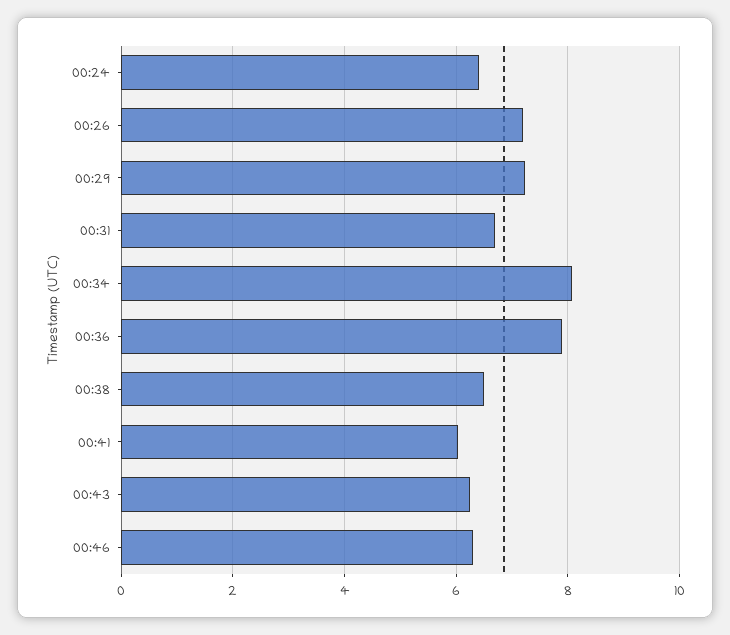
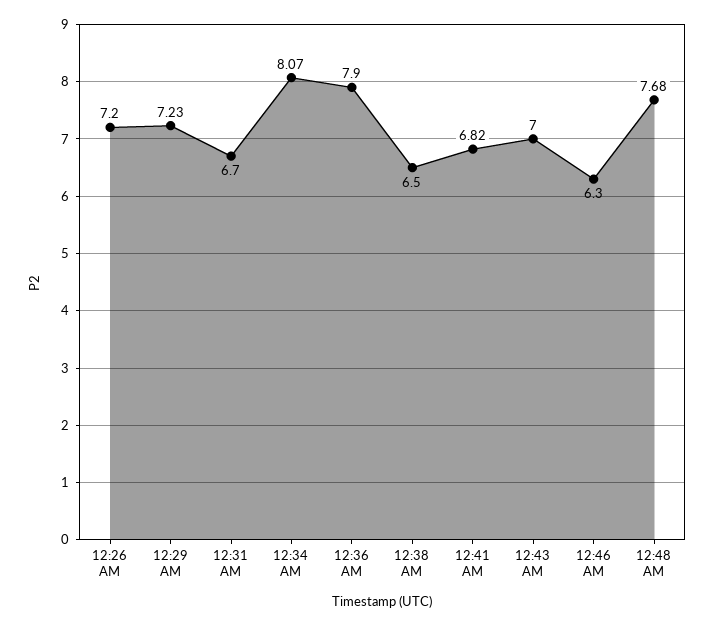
00:24: 6.4 -> none
00:41: 6 -> 6.82
00:43: 6.2 -> 7
12:48 AM: none -> 7.68

